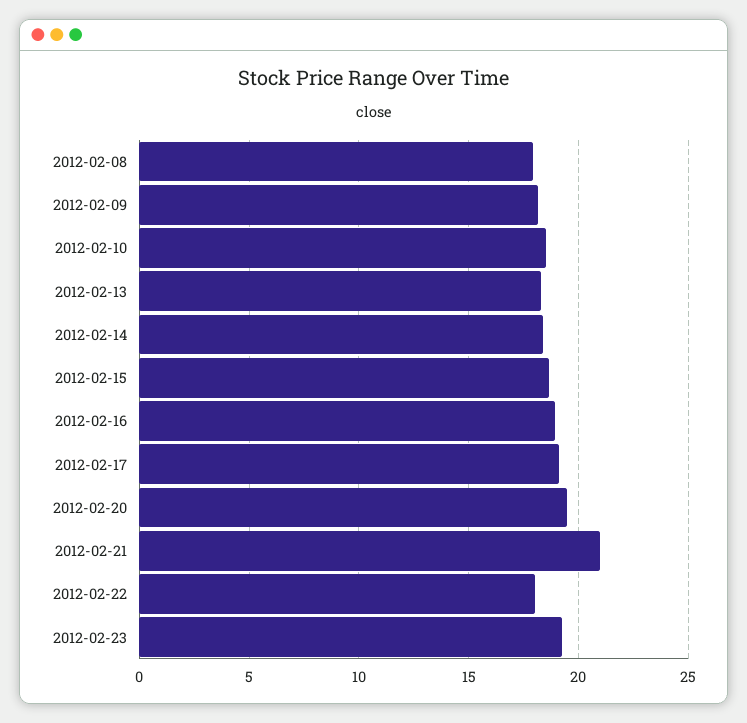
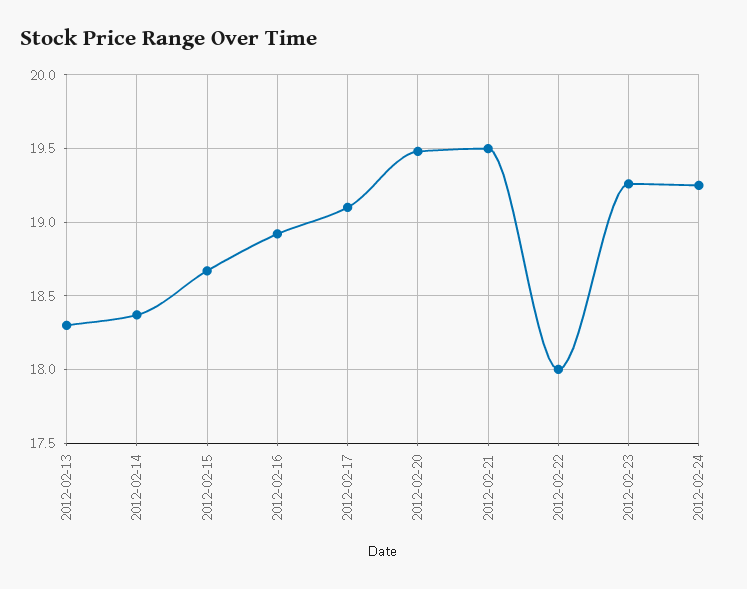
2012-02-08: 18 -> none
2012-02-09: 18 -> none
2012-02-10: 18.5 -> none
2012-02-21: 21 -> 19.5
2012-02-24: none -> 19.25

